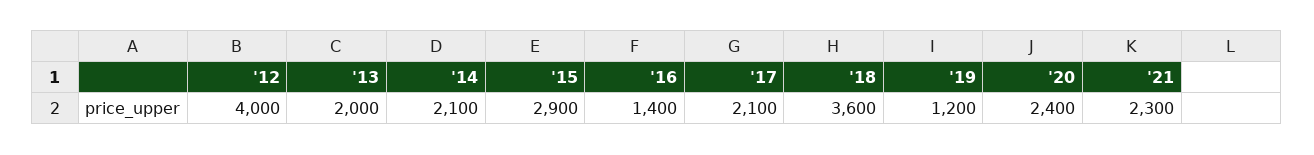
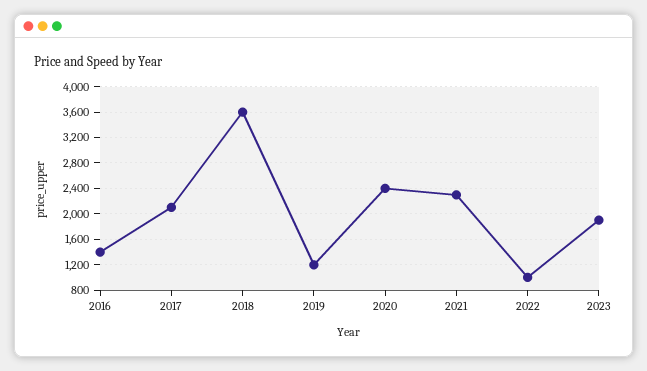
'12: 4000 -> none
'13: 2000 -> none
'14: 2100 -> none
'15: 2900 -> none
2022: none -> 1000
2023: none -> 1900

